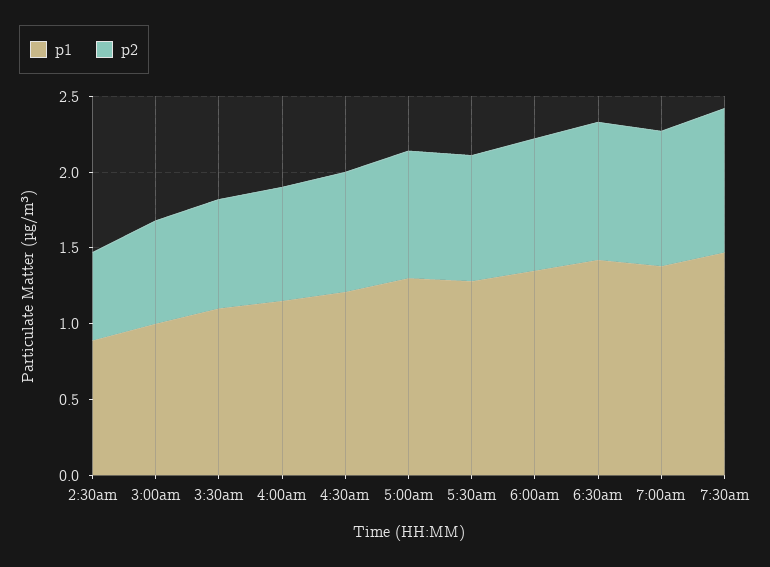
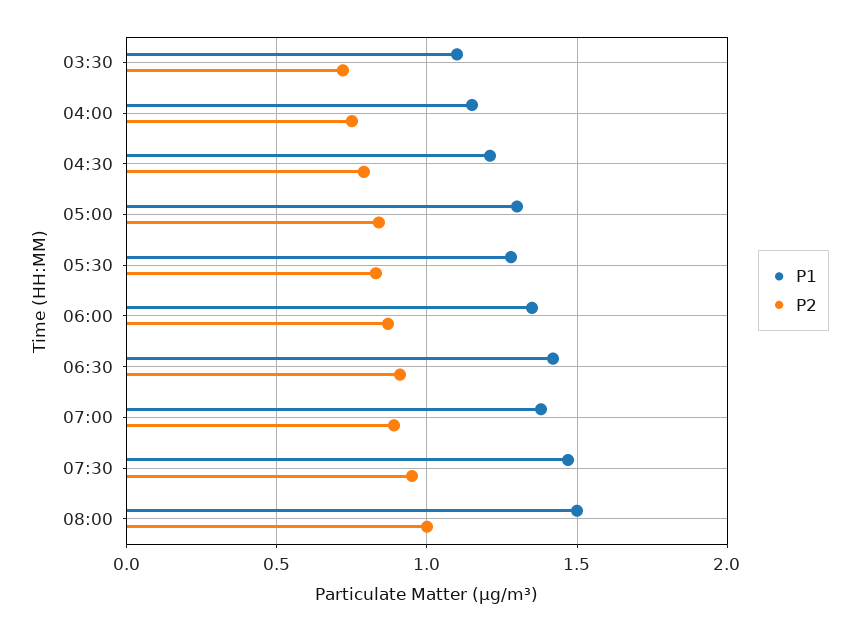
p1, 2:30am: 0.9 -> none
p2, 2:30am: 0.6 -> none
p1, 3:00am: 1 -> none
p2, 3:00am: 0.7 -> none
p1, 08:00: none -> 1.5
p2, 08:00: none -> 1

